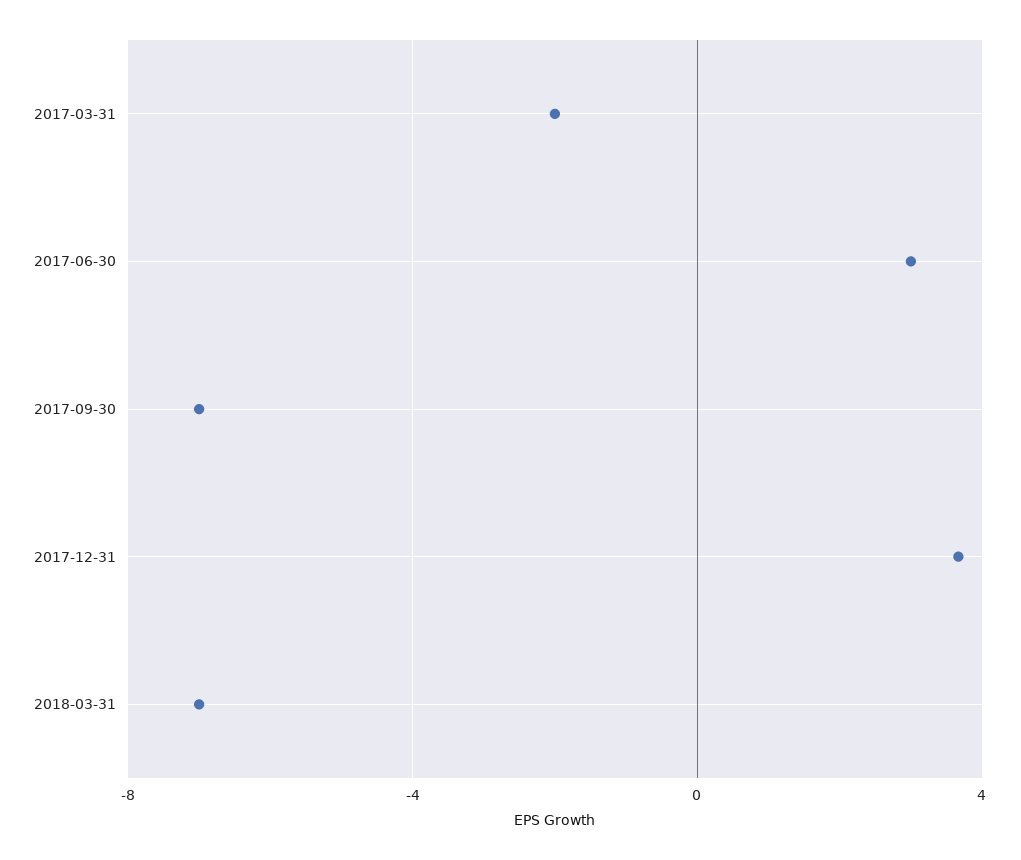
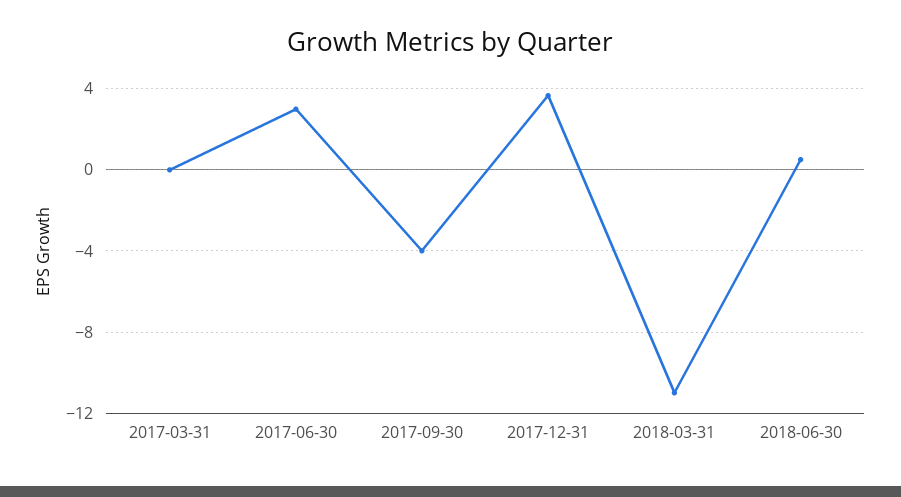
2017-03-31: -2 -> 0
2017-09-30: -7 -> -4
2018-03-31: -7 -> -11
2018-06-30: none -> 0.5

